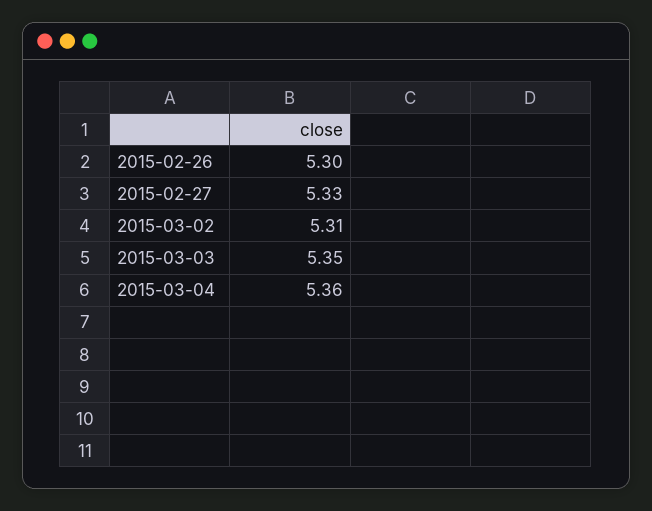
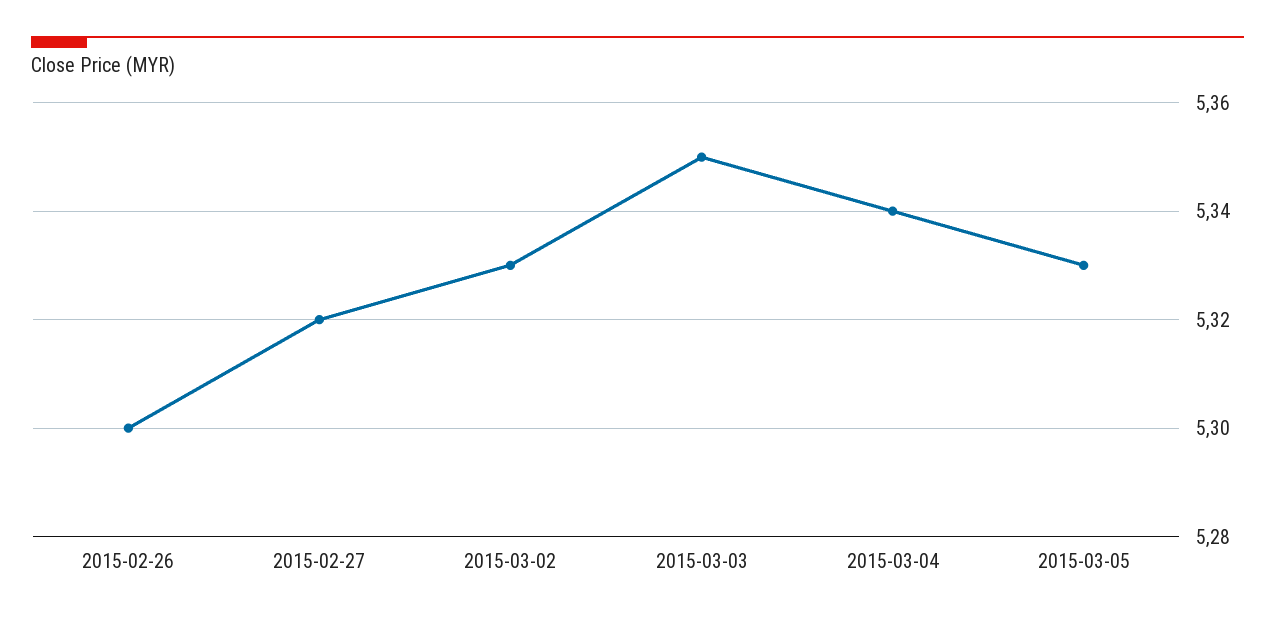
2015-02-27: 5.33 -> 5.32
2015-03-02: 5.31 -> 5.33
2015-03-04: 5.36 -> 5.34
2015-03-05: none -> 5.33

